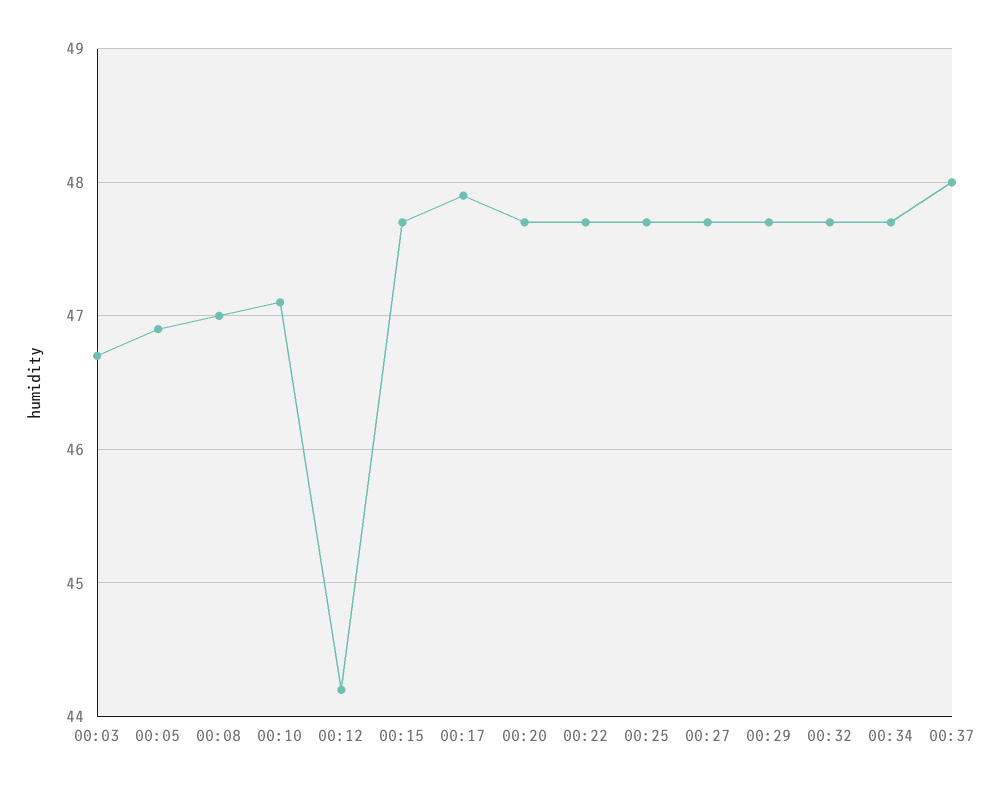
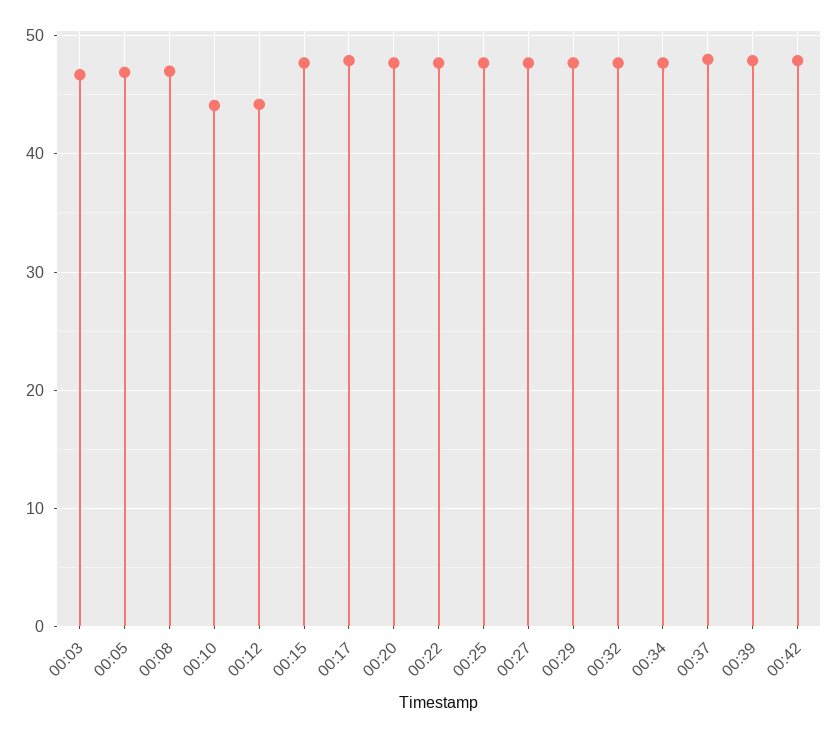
00:10: 47.1 -> 44
00:39: none -> 48
00:42: none -> 48

